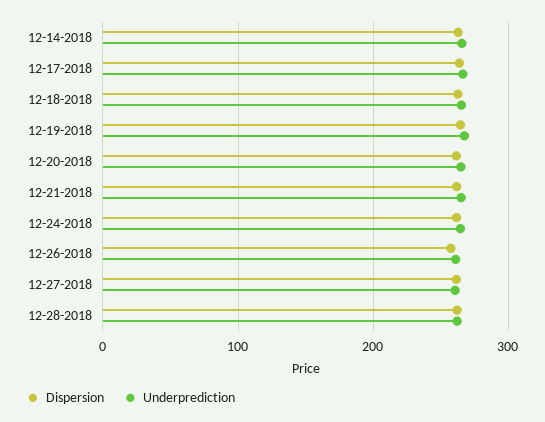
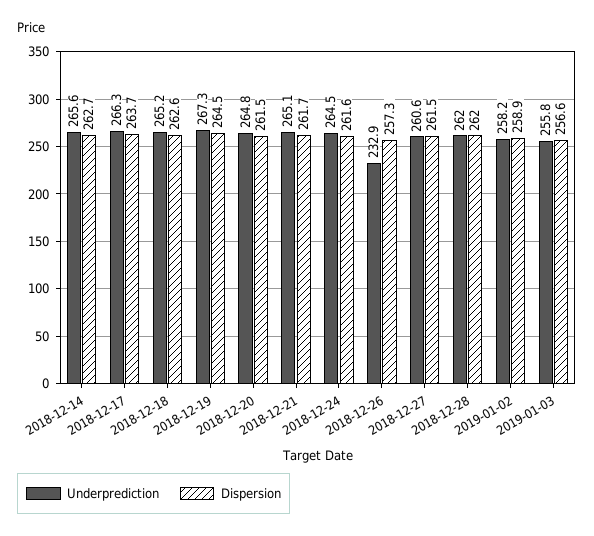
Underprediction, 12-26-2018: 260 -> 232.9
Underprediction, 2019-01-02: none -> 258.2
Dispersion, 2019-01-02: none -> 258.9
Underprediction, 2019-01-03: none -> 255.8
Dispersion, 2019-01-03: none -> 256.6

